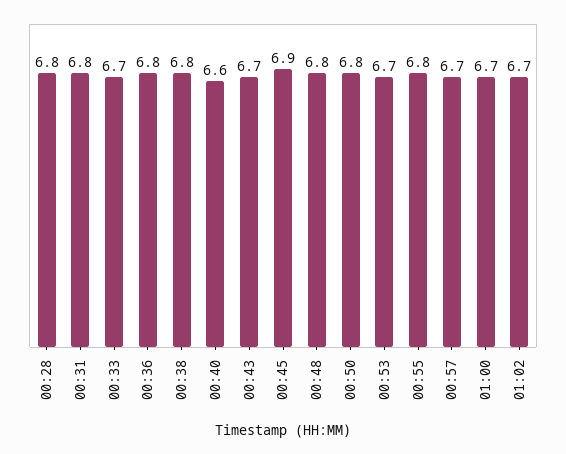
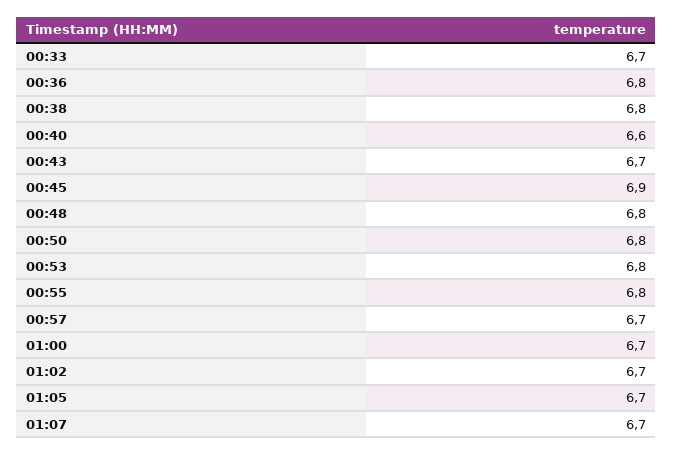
00:28: 6.8 -> none
00:31: 6.8 -> none
00:53: 6.7 -> 6.8
01:05: none -> 6.7
01:07: none -> 6.7

